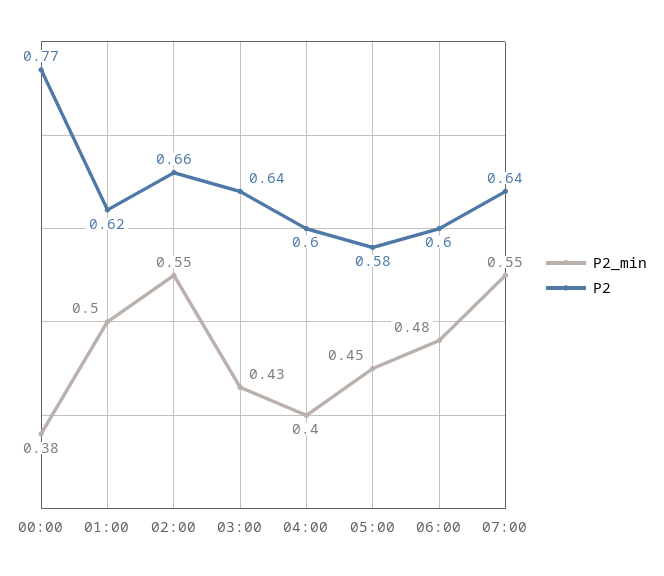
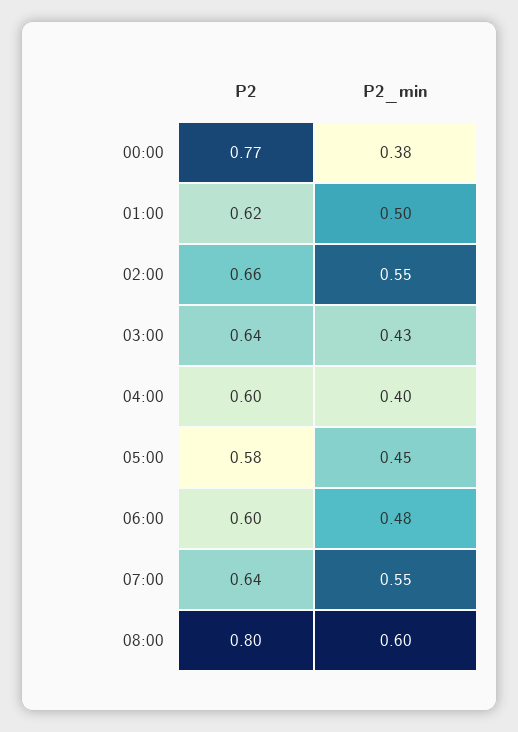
P2, 08:00: none -> 0.8
P2_min, 08:00: none -> 0.6

